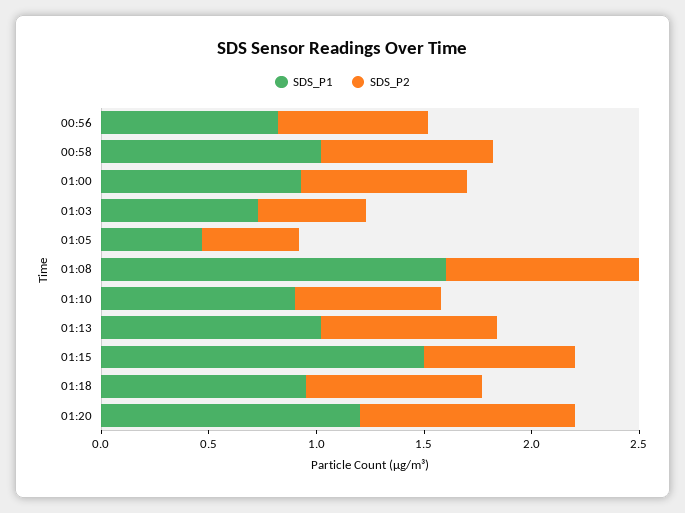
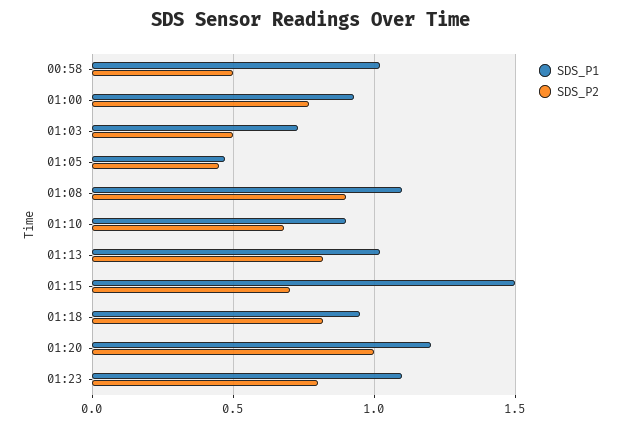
SDS_P1, 00:56: 0.8 -> none
SDS_P2, 00:56: 0.7 -> none
SDS_P2, 00:58: 0.8 -> 0.5
SDS_P1, 01:08: 1.6 -> 1.1
SDS_P1, 01:23: none -> 1.1
SDS_P2, 01:23: none -> 0.8

